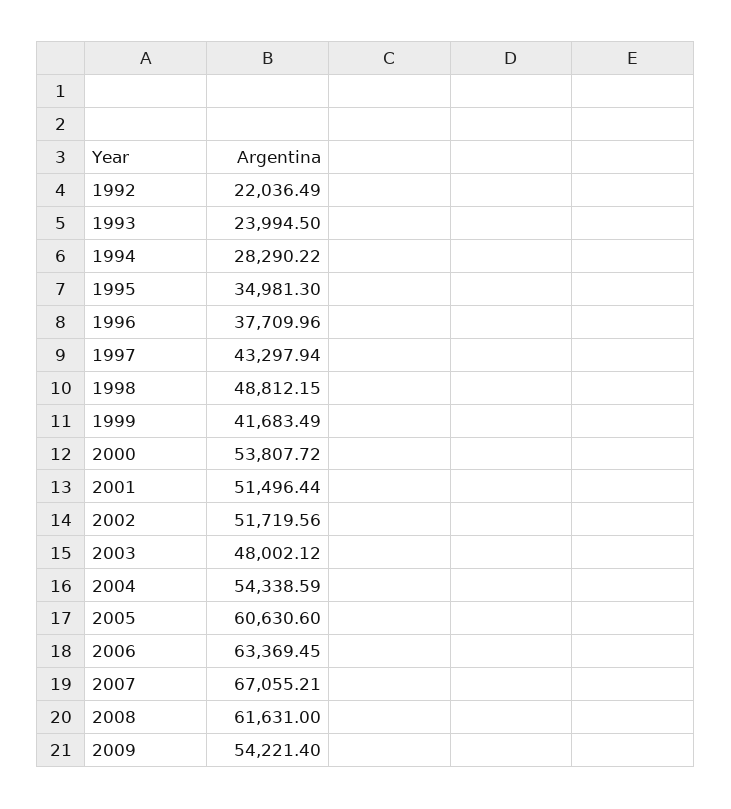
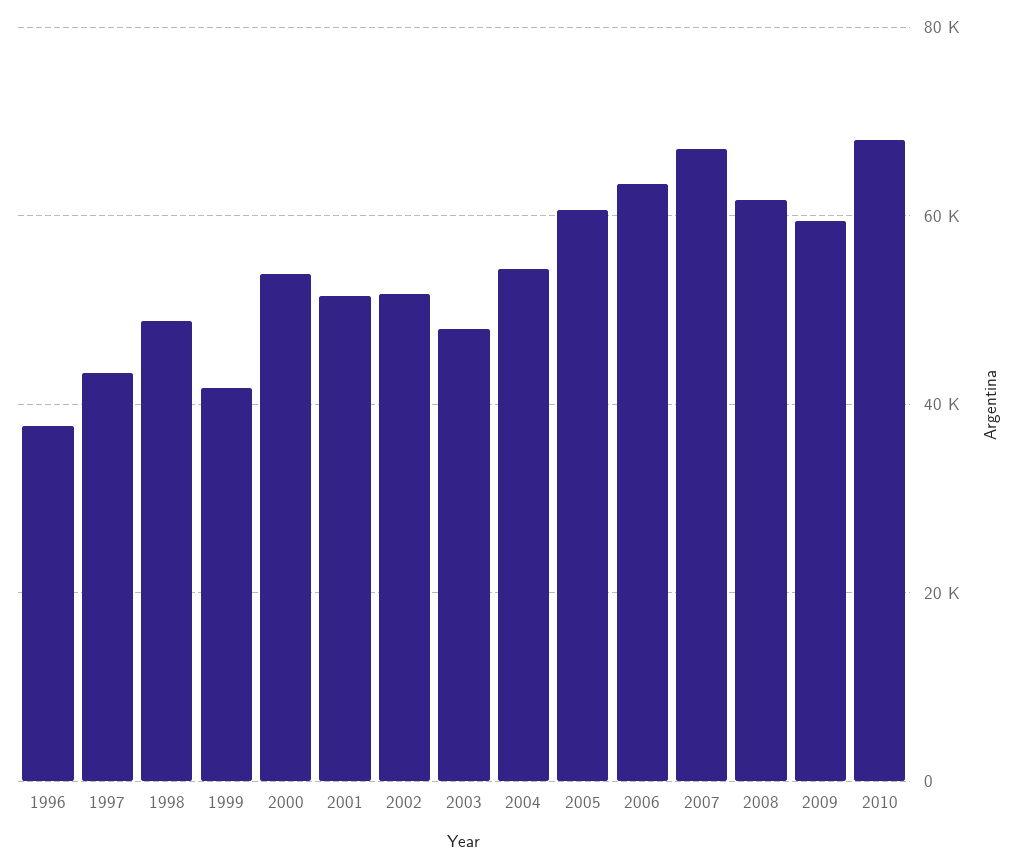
1992: 22036.49 -> none
1993: 23994.5 -> none
1994: 28290.22 -> none
1995: 34981.3 -> none
2009: 54221.4 -> 60000
2010: none -> 68000

